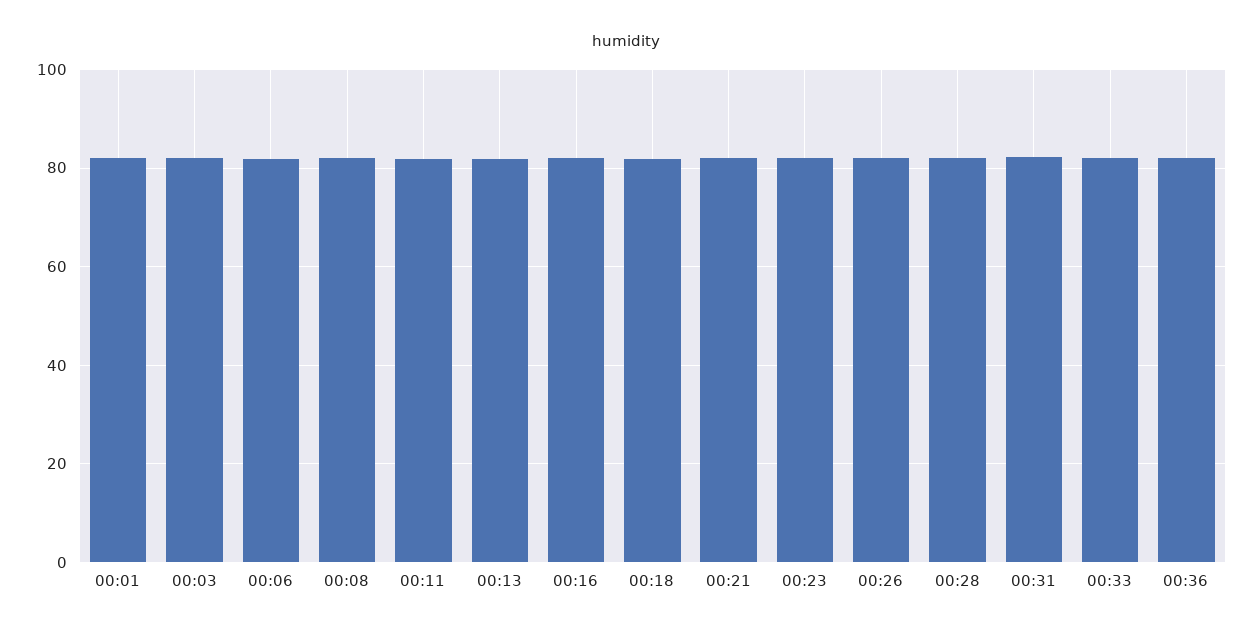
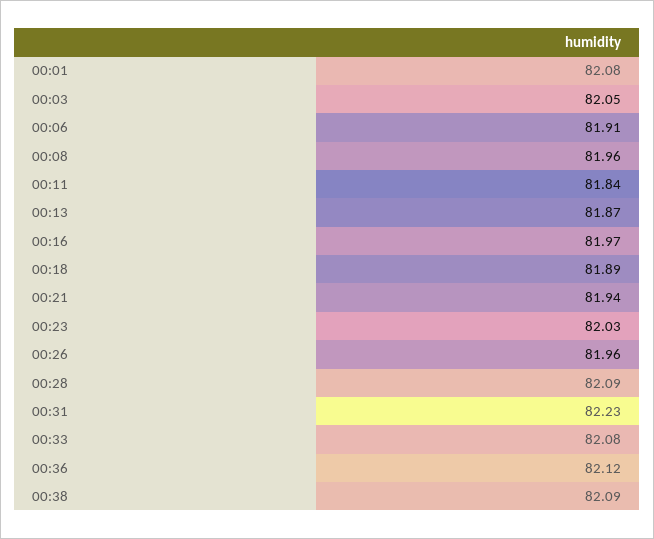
00:38: none -> 82.09

